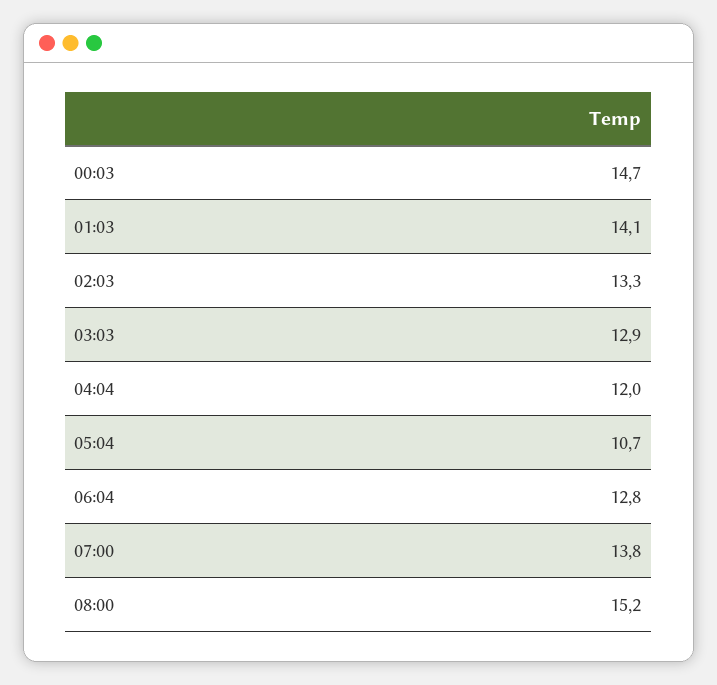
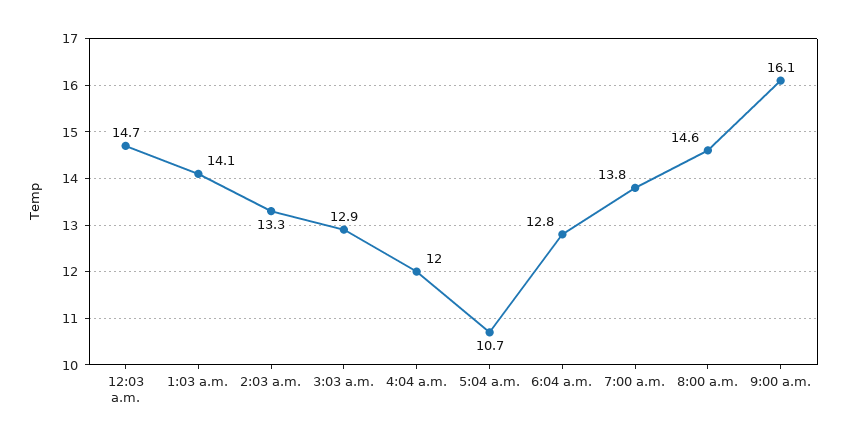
08:00: 15.2 -> 14.6
9:00 a.m.: none -> 16.1

